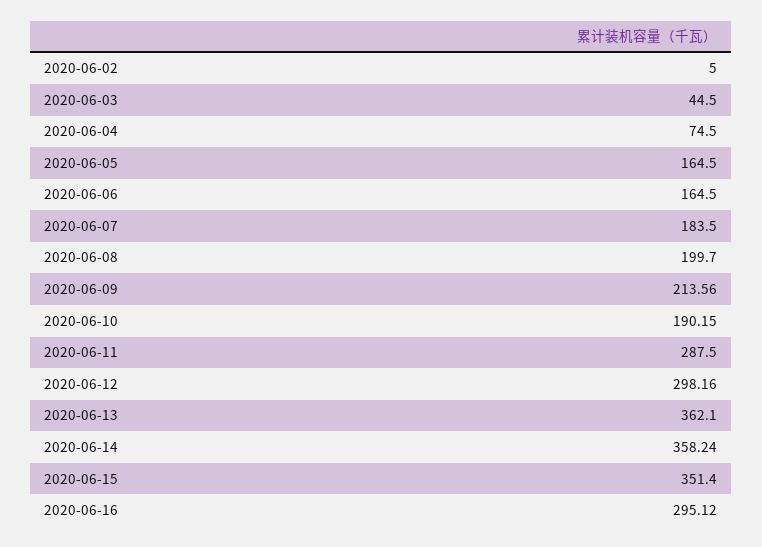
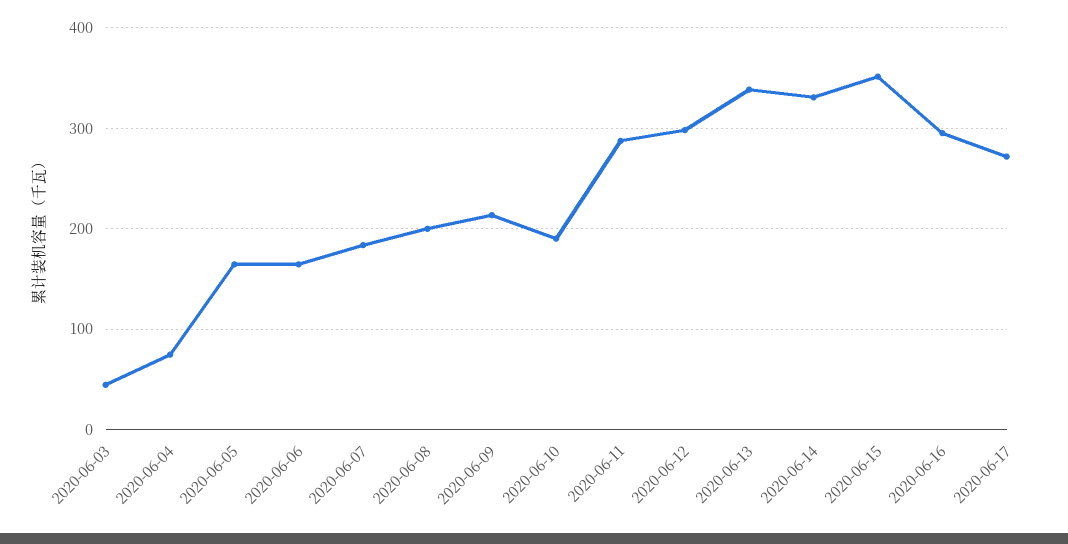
2020-06-02: 5 -> none
2020-06-13: 362.1 -> 340
2020-06-14: 358.24 -> 330
2020-06-17: none -> 270

